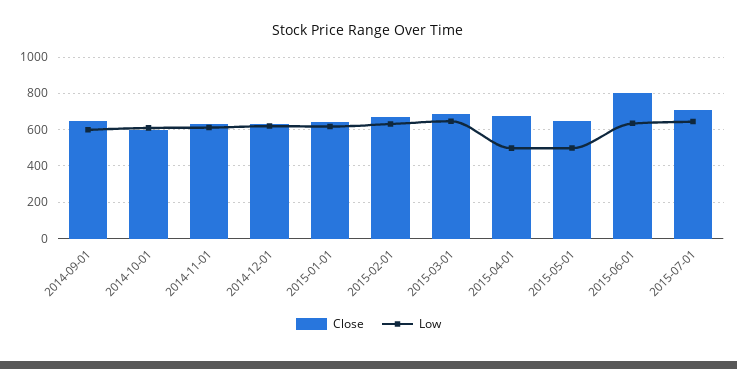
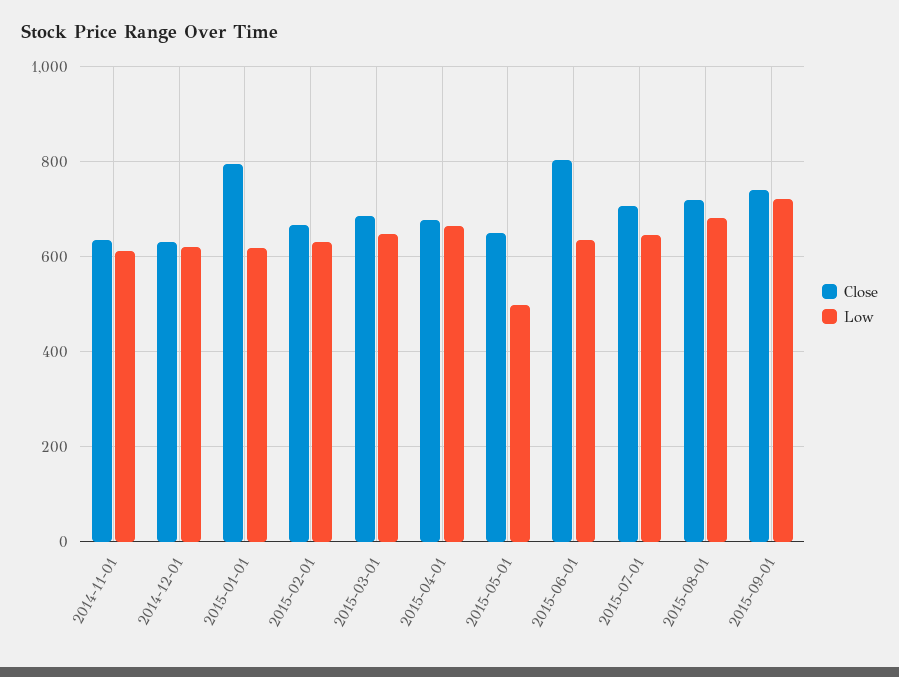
Close, 2014-09-01: 650 -> none
Low, 2014-09-01: 600 -> none
Close, 2014-10-01: 600 -> none
Low, 2014-10-01: 600 -> none
Close, 2015-01-01: 650 -> 800
Low, 2015-04-01: 500 -> 660
Close, 2015-08-01: none -> 720
Low, 2015-08-01: none -> 680
Close, 2015-09-01: none -> 740
Low, 2015-09-01: none -> 720

